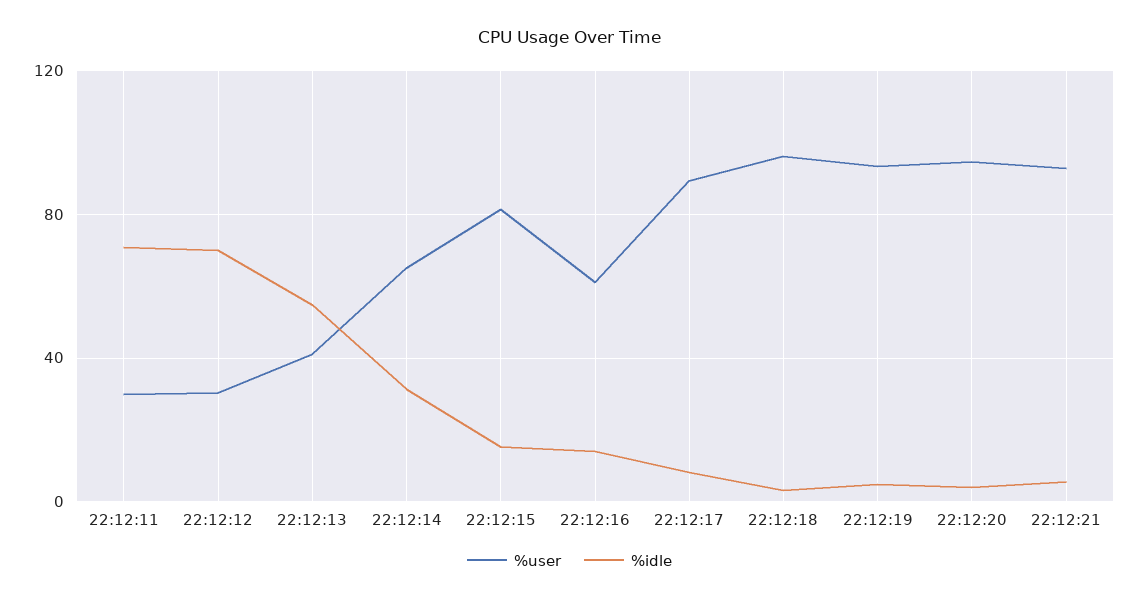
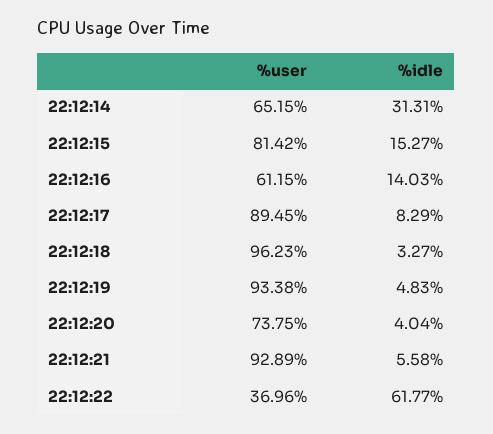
%user, 22:12:11: 30 -> none
%idle, 22:12:11: 70 -> none
%user, 22:12:12: 30 -> none
%idle, 22:12:12: 70 -> none
%user, 22:12:13: 40 -> none
%idle, 22:12:13: 55 -> none
%user, 22:12:20: 95 -> 73.75
%user, 22:12:22: none -> 36.96
%idle, 22:12:22: none -> 61.77

